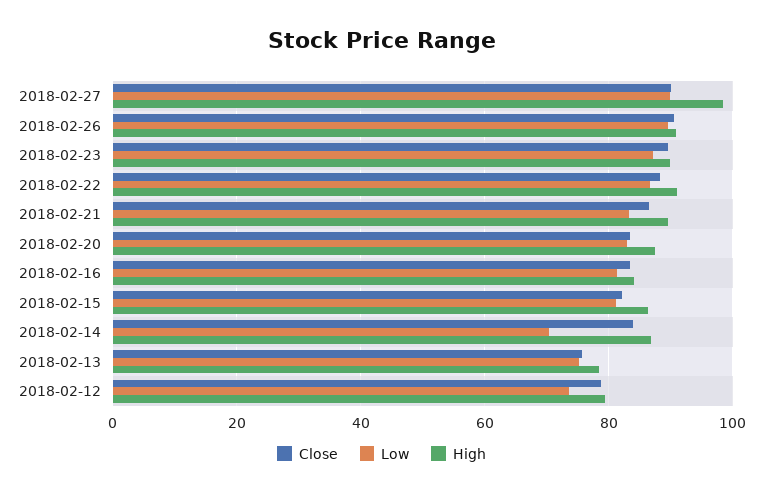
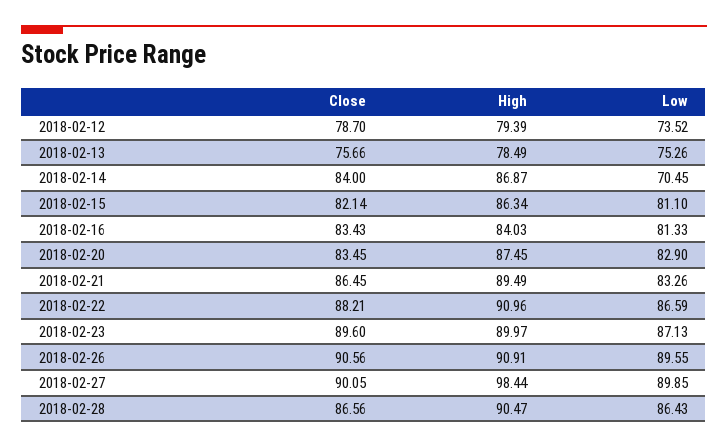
Close, 2018-02-28: none -> 86.56
High, 2018-02-28: none -> 90.47
Low, 2018-02-28: none -> 86.43

